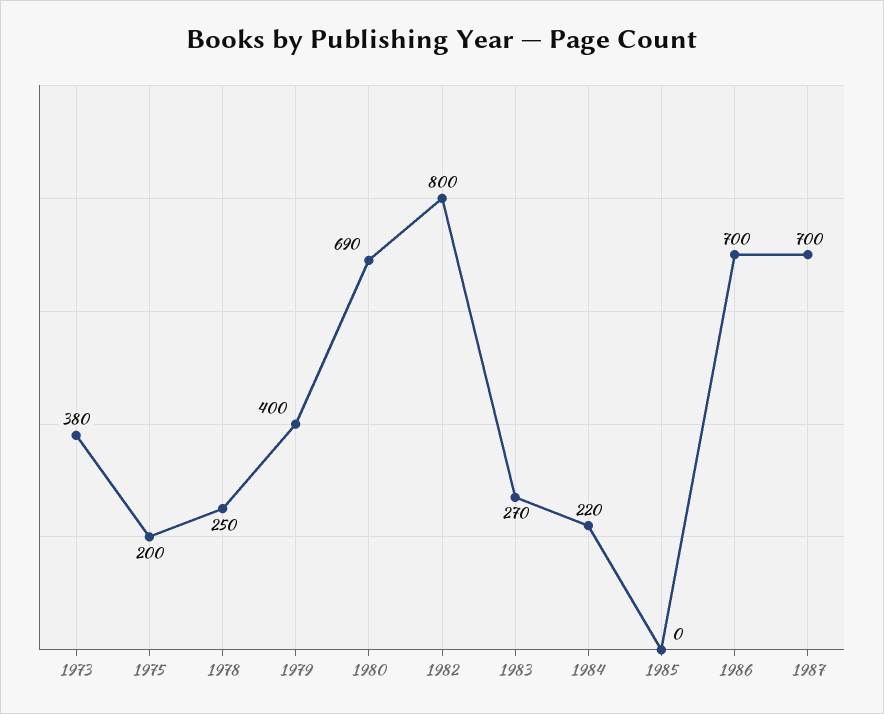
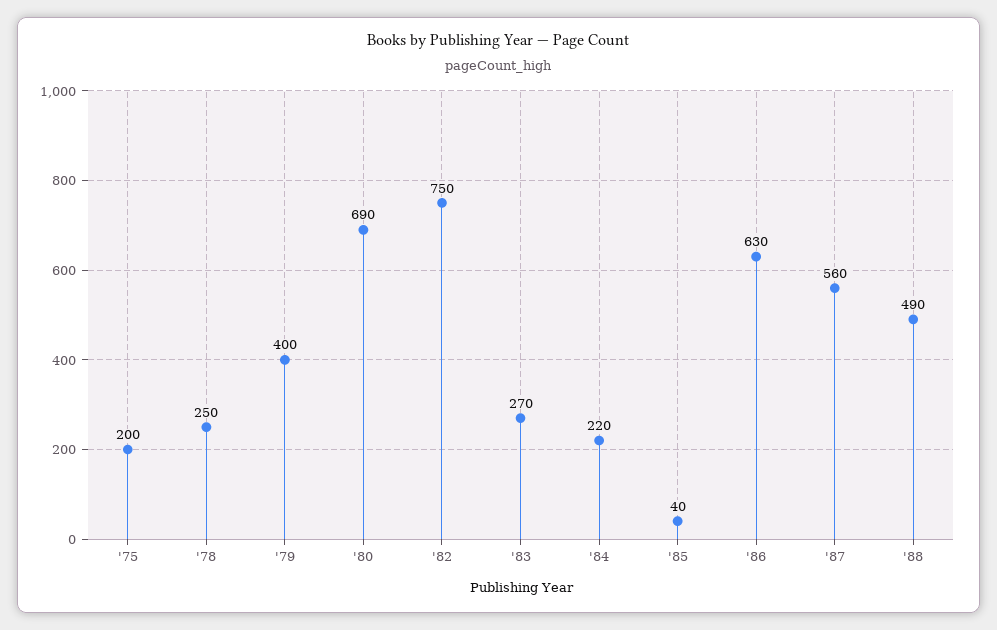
1973: 380 -> none
1982: 800 -> 750
1985: 0 -> 40
1986: 700 -> 630
1987: 700 -> 560
'88: none -> 490

